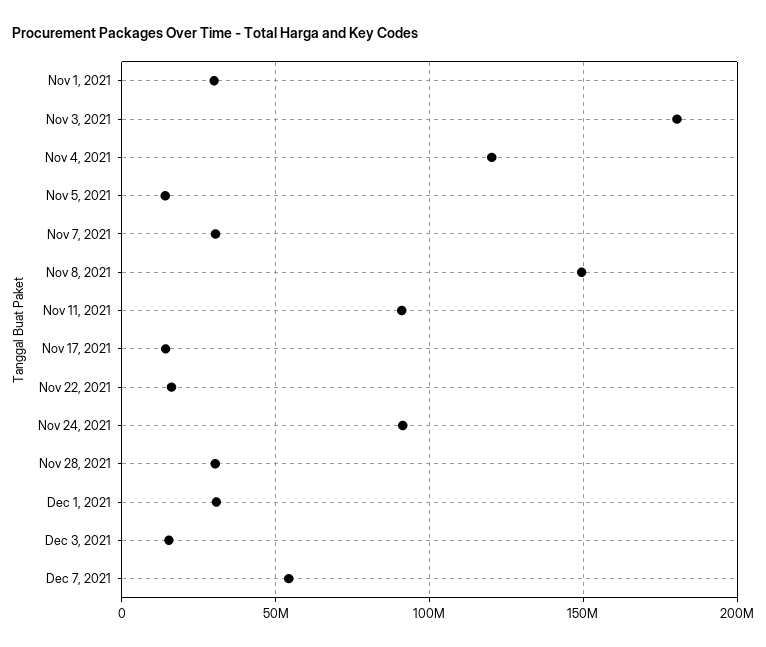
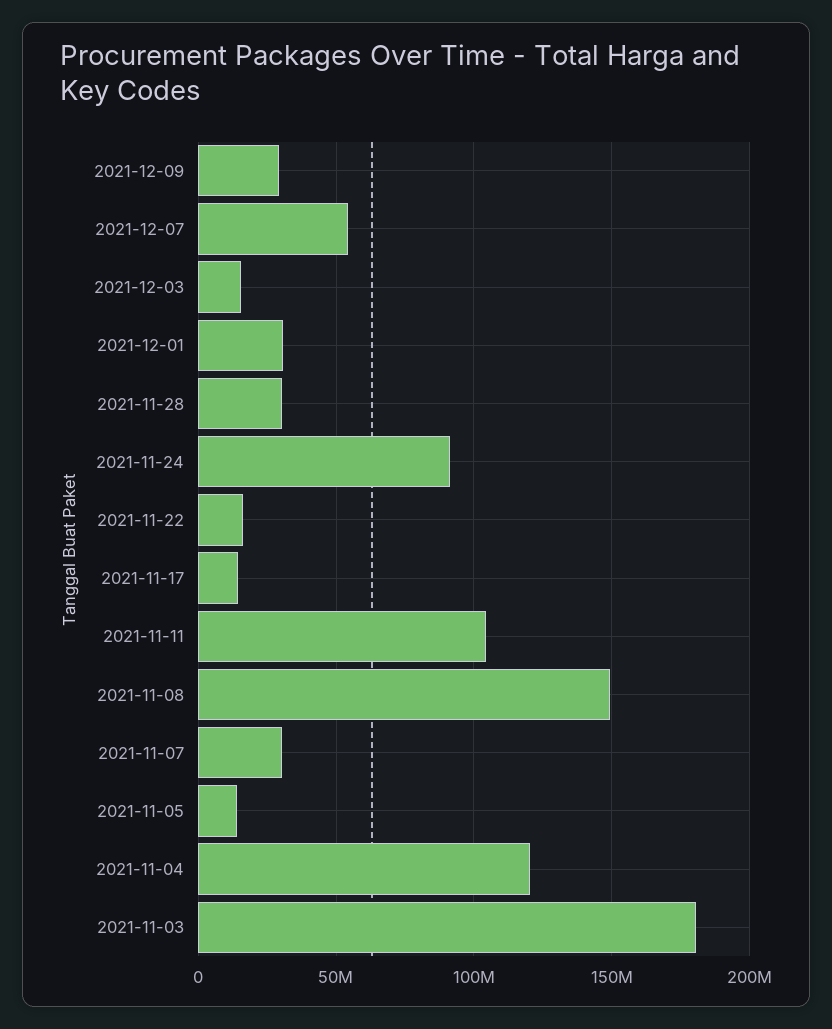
Nov 1, 2021: 30000000 -> none
Nov 11, 2021: 90000000 -> 105000000
2021-12-09: none -> 30000000

